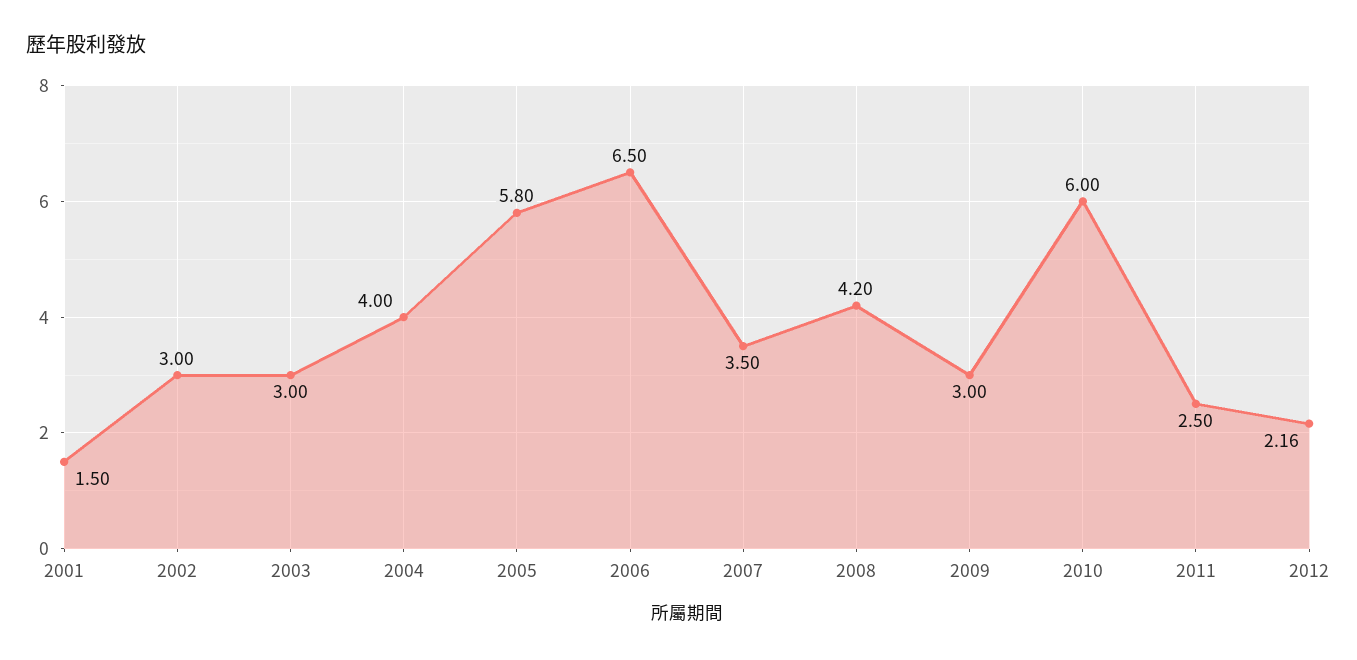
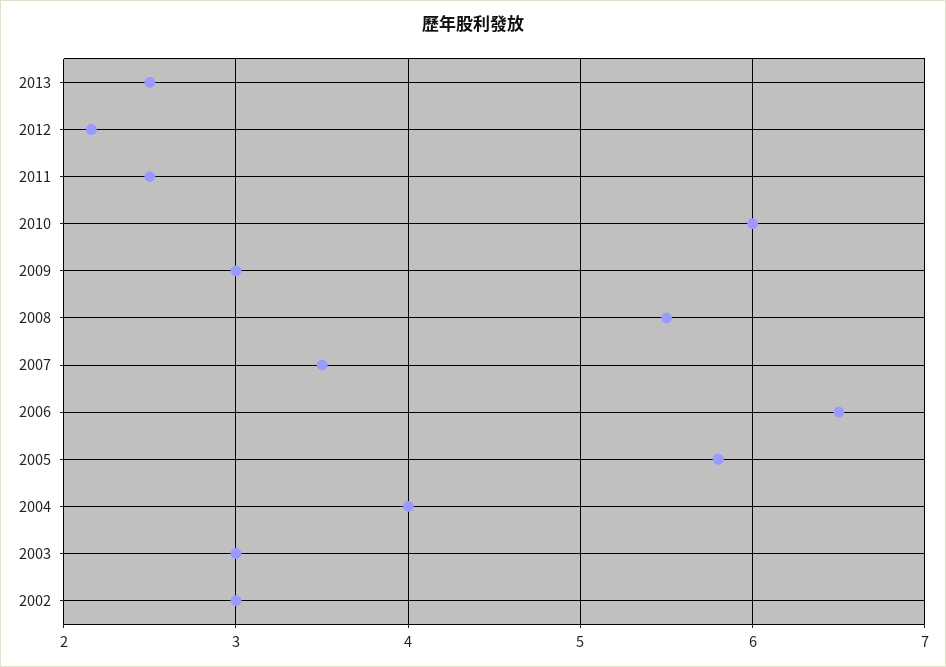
2001: 1.5 -> none
2008: 4.2 -> 5.5
2013: none -> 2.5

